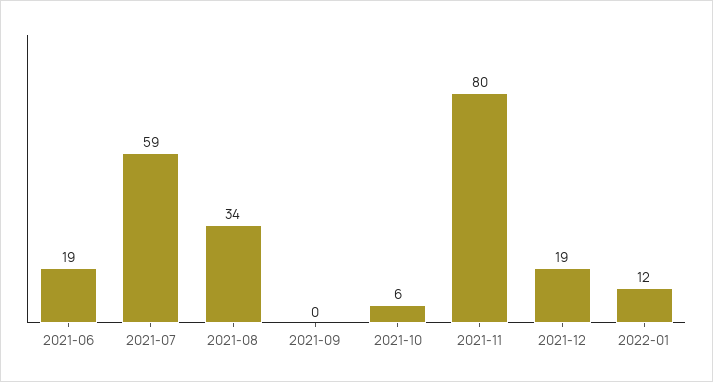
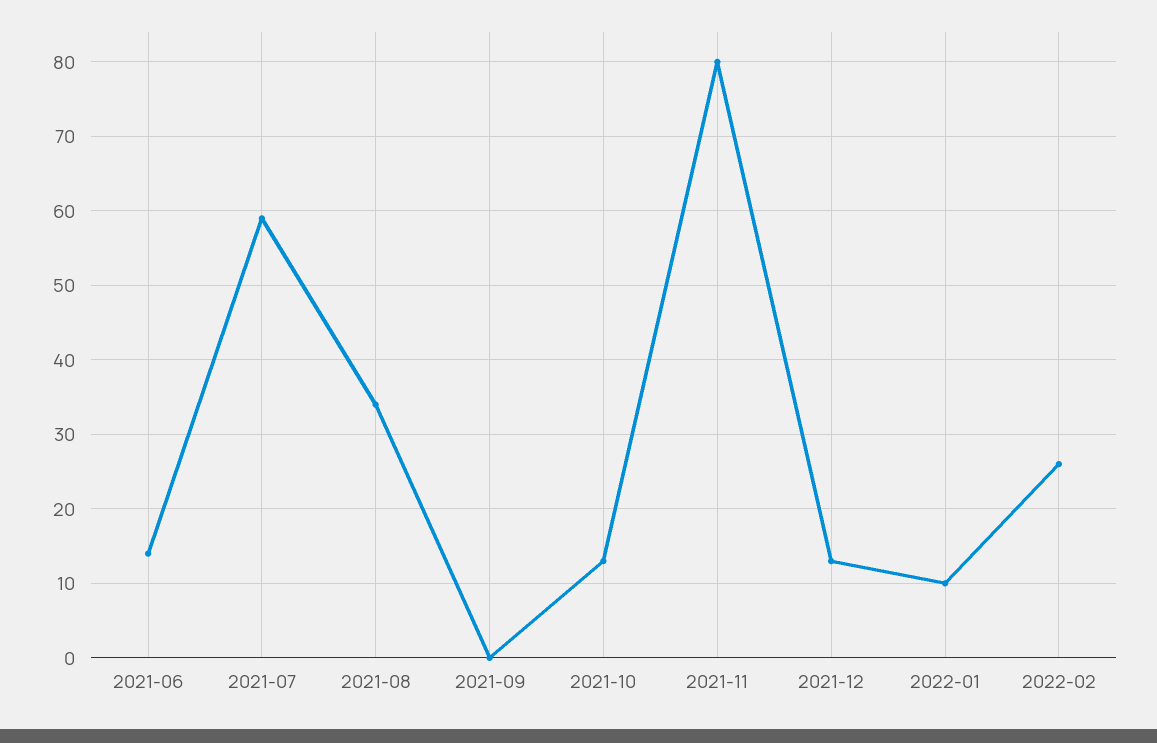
2021-06: 19 -> 14
2021-10: 6 -> 13
2021-12: 19 -> 13
2022-01: 12 -> 10
2022-02: none -> 26

